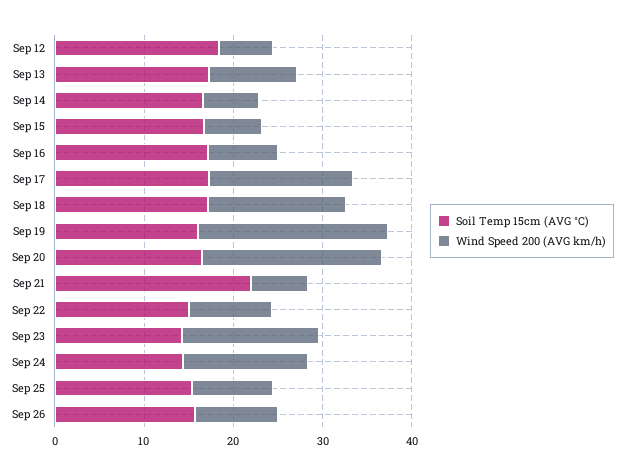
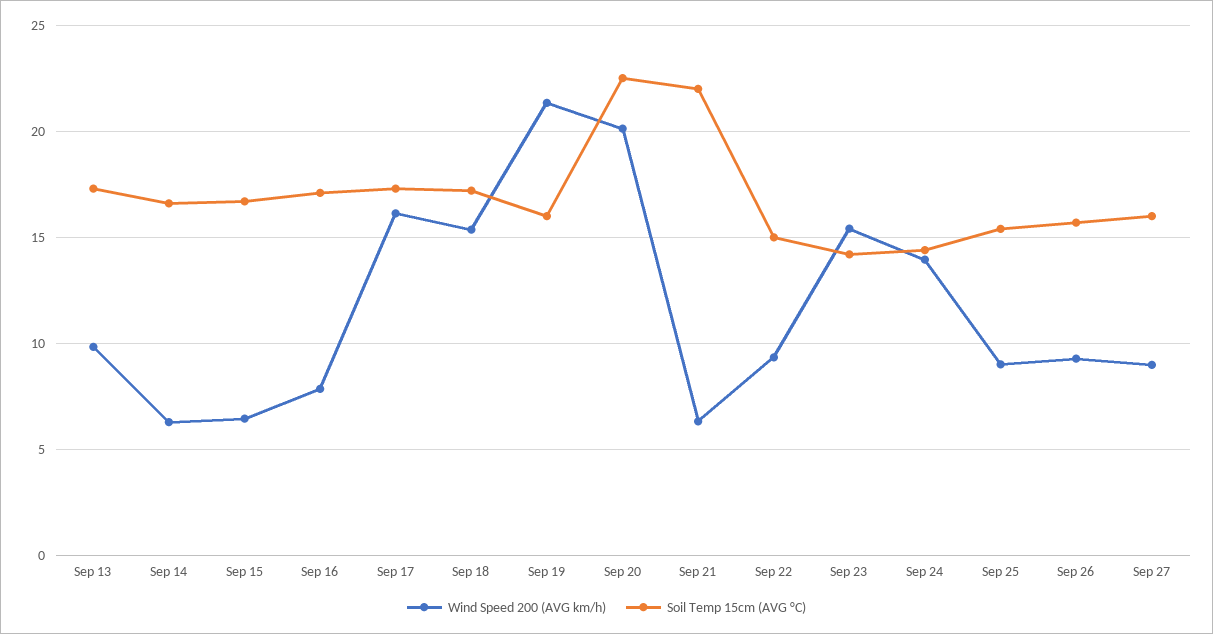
Soil Temp 15cm (AVG °C), Sep 12: 18 -> none
Wind Speed 200 (AVG km/h), Sep 12: 6 -> none
Soil Temp 15cm (AVG °C), Sep 20: 16 -> 22.5
Wind Speed 200 (AVG km/h), Sep 27: none -> 9
Soil Temp 15cm (AVG °C), Sep 27: none -> 16

